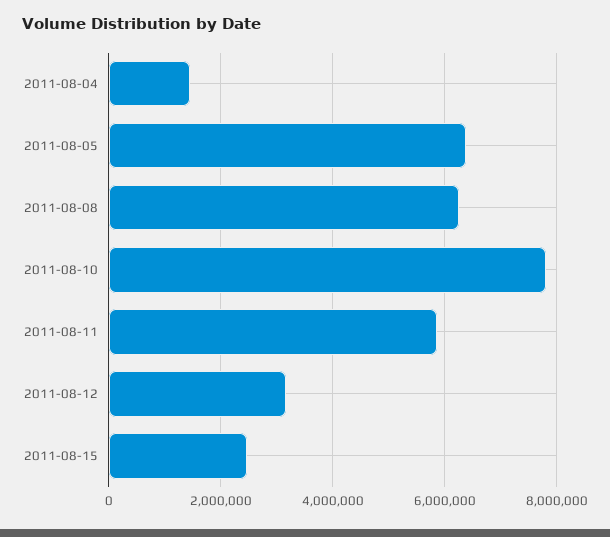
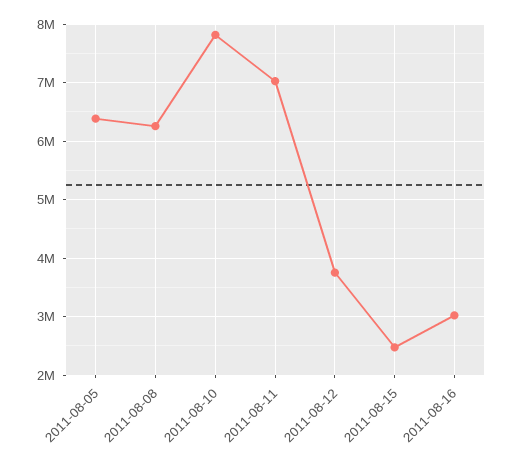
2011-08-04: 1400000 -> none
2011-08-11: 5800000 -> 7000000
2011-08-12: 3200000 -> 3800000
2011-08-16: none -> 3000000

